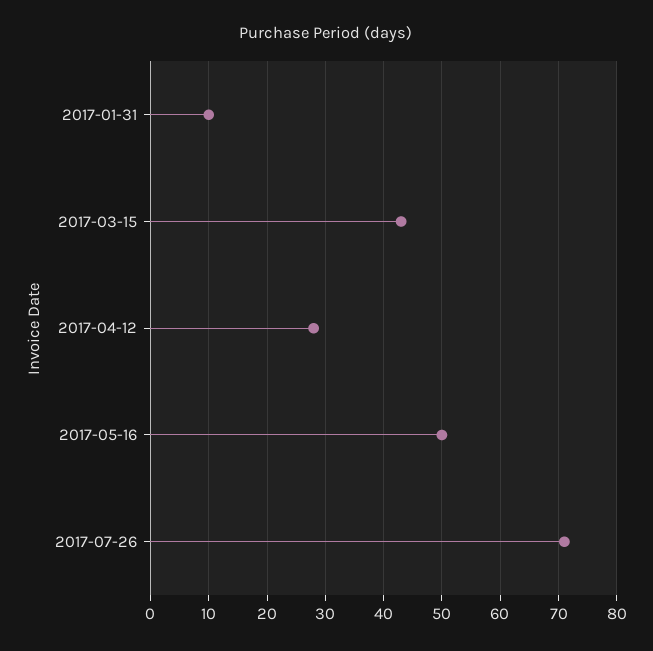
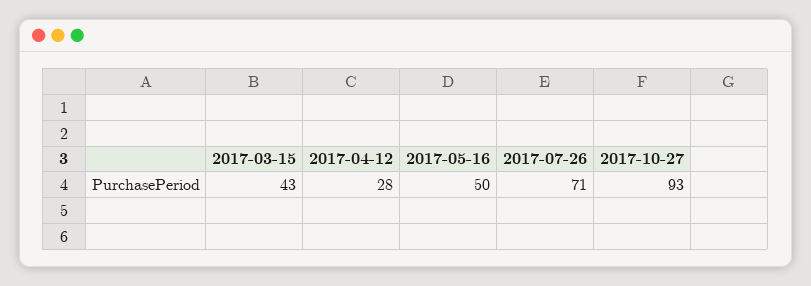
2017-01-31: 10 -> none
2017-10-27: none -> 93

